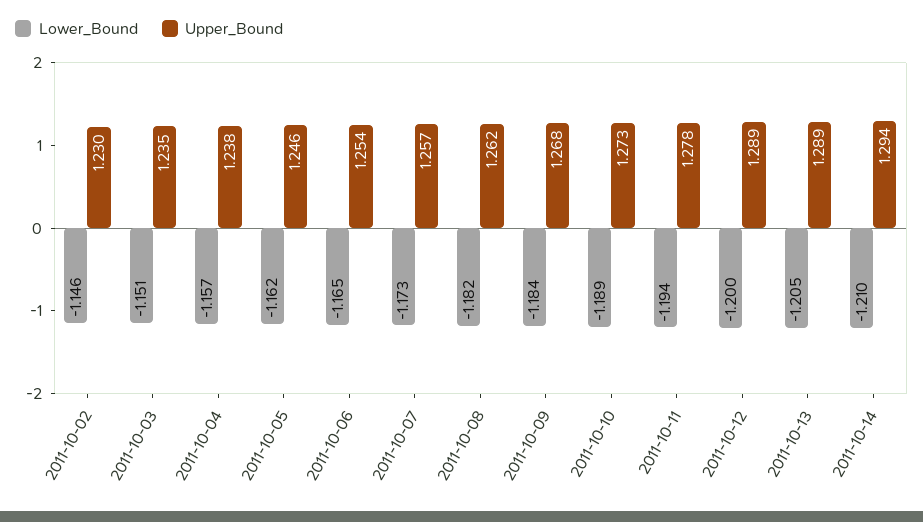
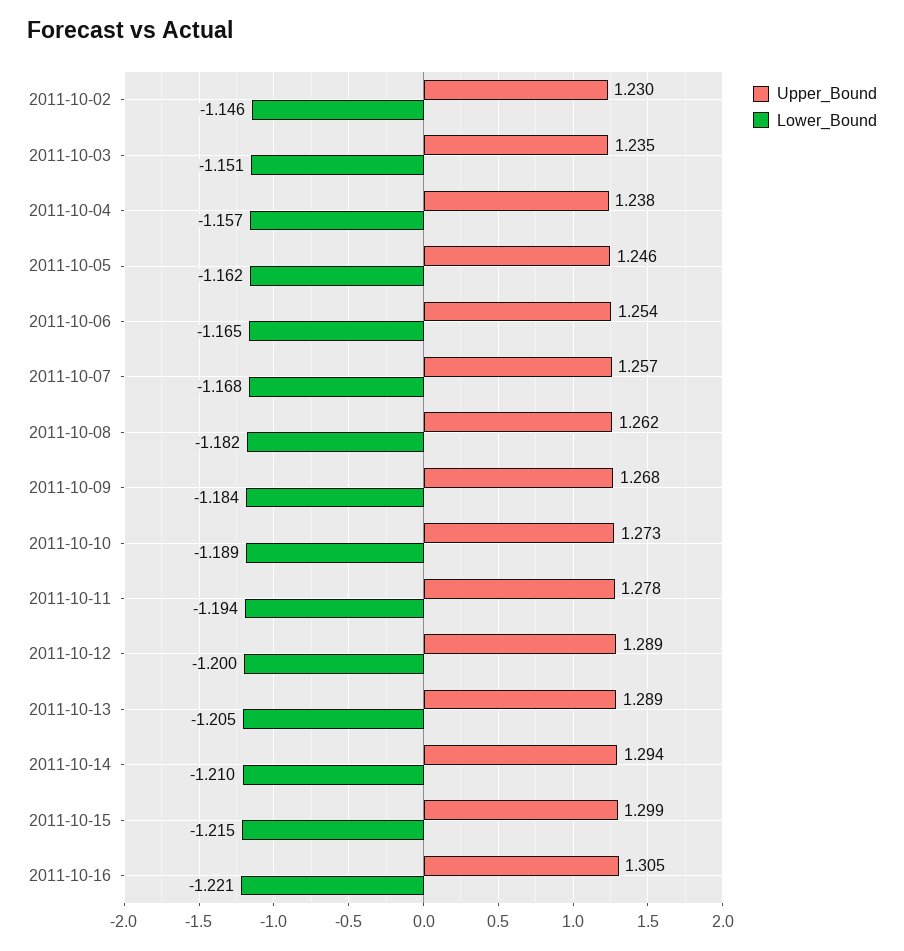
Lower_Bound, 2011-10-07: -1.173 -> -1.168
Upper_Bound, 2011-10-15: none -> 1.299
Lower_Bound, 2011-10-15: none -> -1.215
Upper_Bound, 2011-10-16: none -> 1.305
Lower_Bound, 2011-10-16: none -> -1.221

